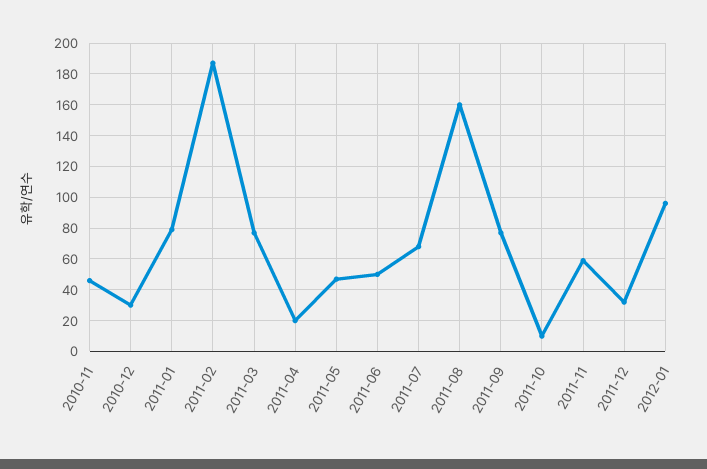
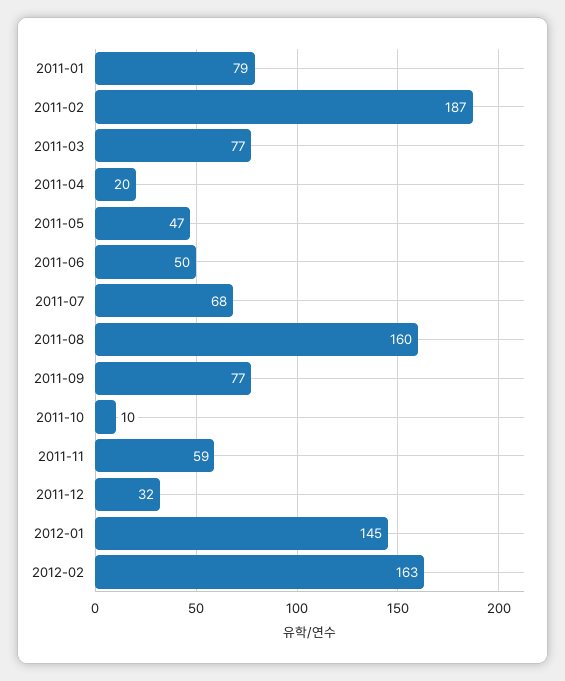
2010-11: 45 -> none
2010-12: 30 -> none
2012-01: 95 -> 145
2012-02: none -> 163

